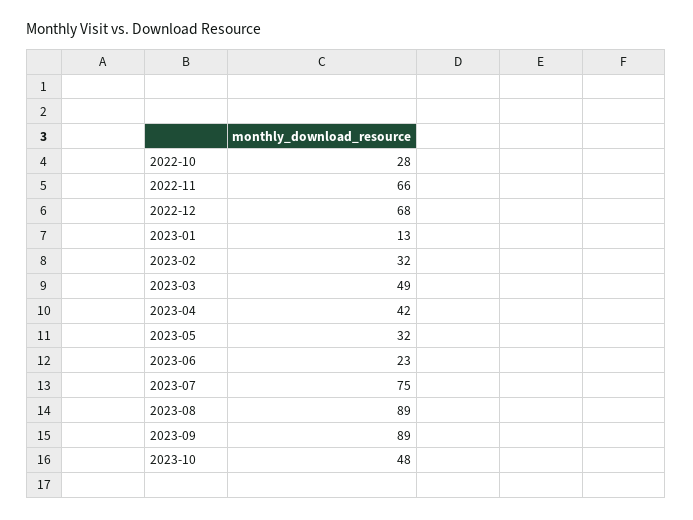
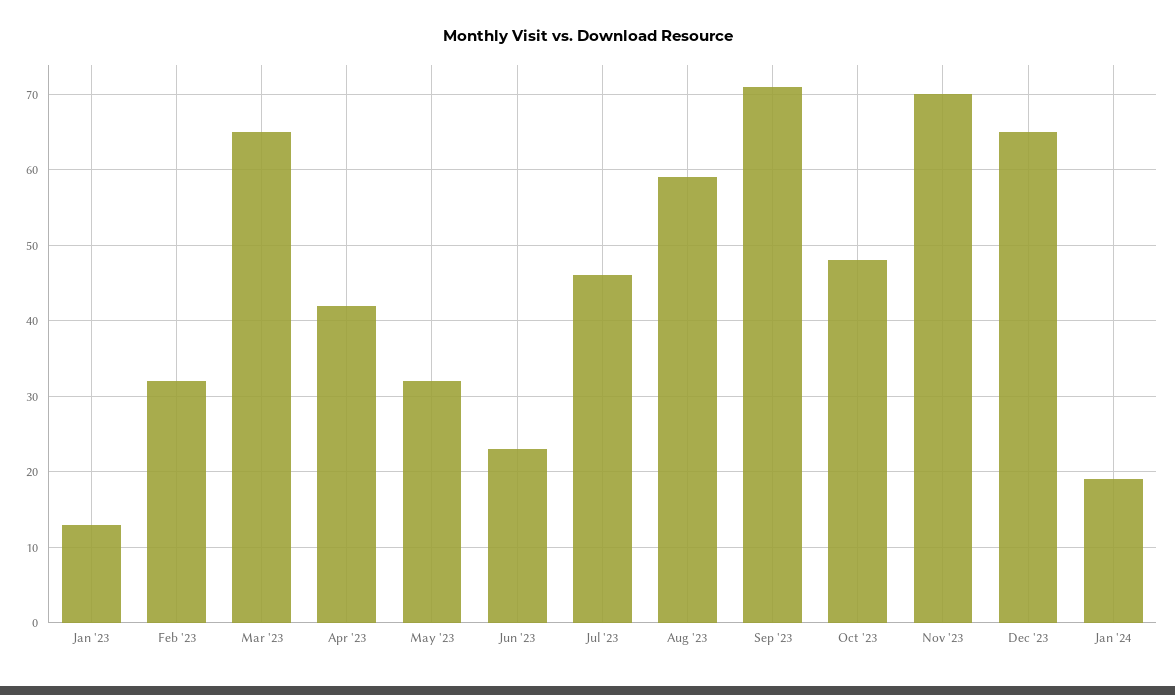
2022-10: 28 -> none
2022-11: 66 -> none
2022-12: 68 -> none
2023-03: 49 -> 65
2023-07: 75 -> 46
2023-08: 89 -> 59
2023-09: 89 -> 71
Nov '23: none -> 70
Dec '23: none -> 65
Jan '24: none -> 19

